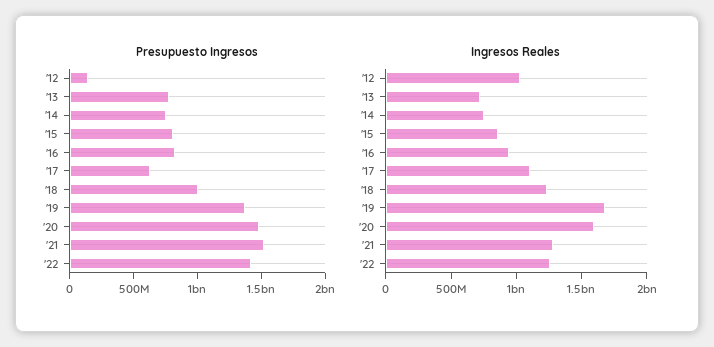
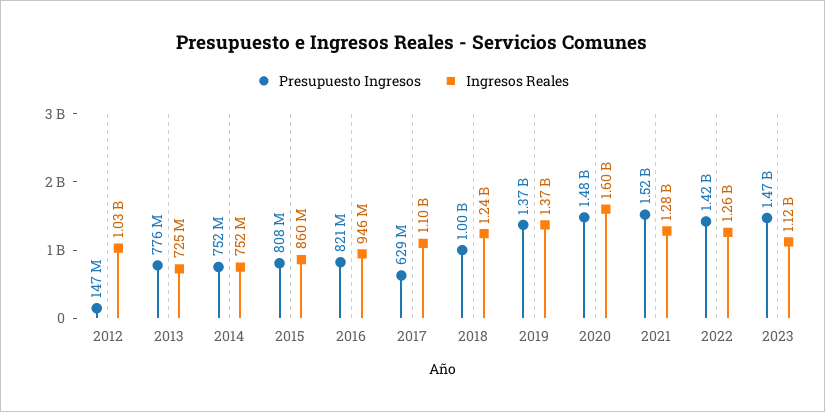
Ingresos Reales, '19: 1700000000 -> 1370000000
Presupuesto Ingresos, 2023: none -> 1470000000
Ingresos Reales, 2023: none -> 1120000000

